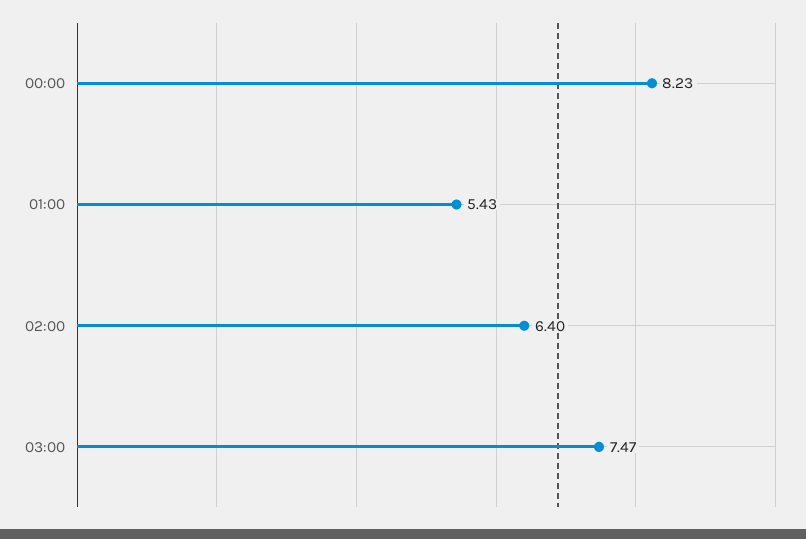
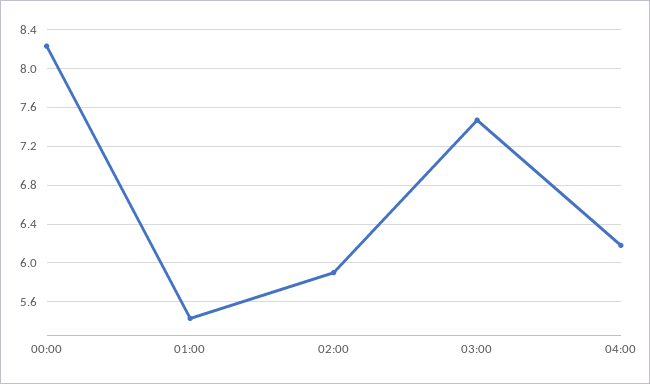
02:00: 6.4 -> 5.9
04:00: none -> 6.2

